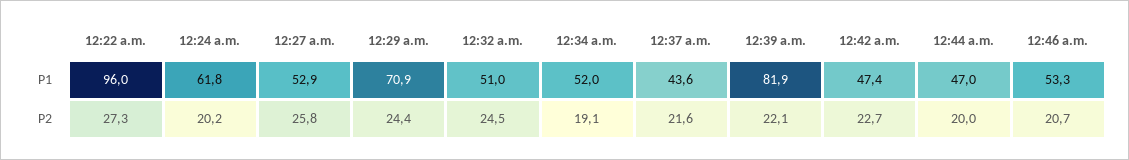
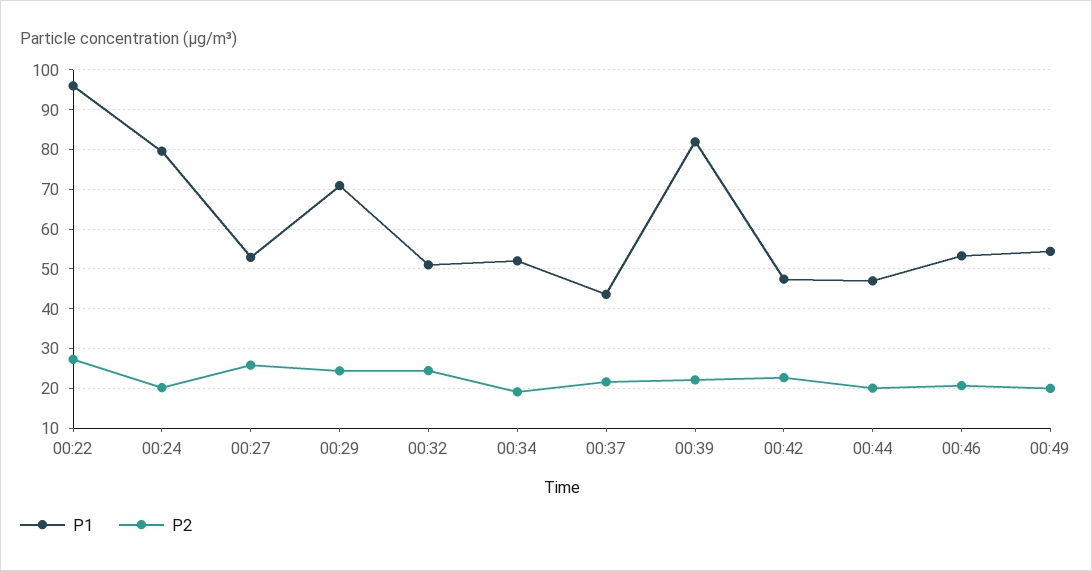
P1, 12:24 a.m.: 61.8 -> 80
P1, 00:49: none -> 54
P2, 00:49: none -> 20

